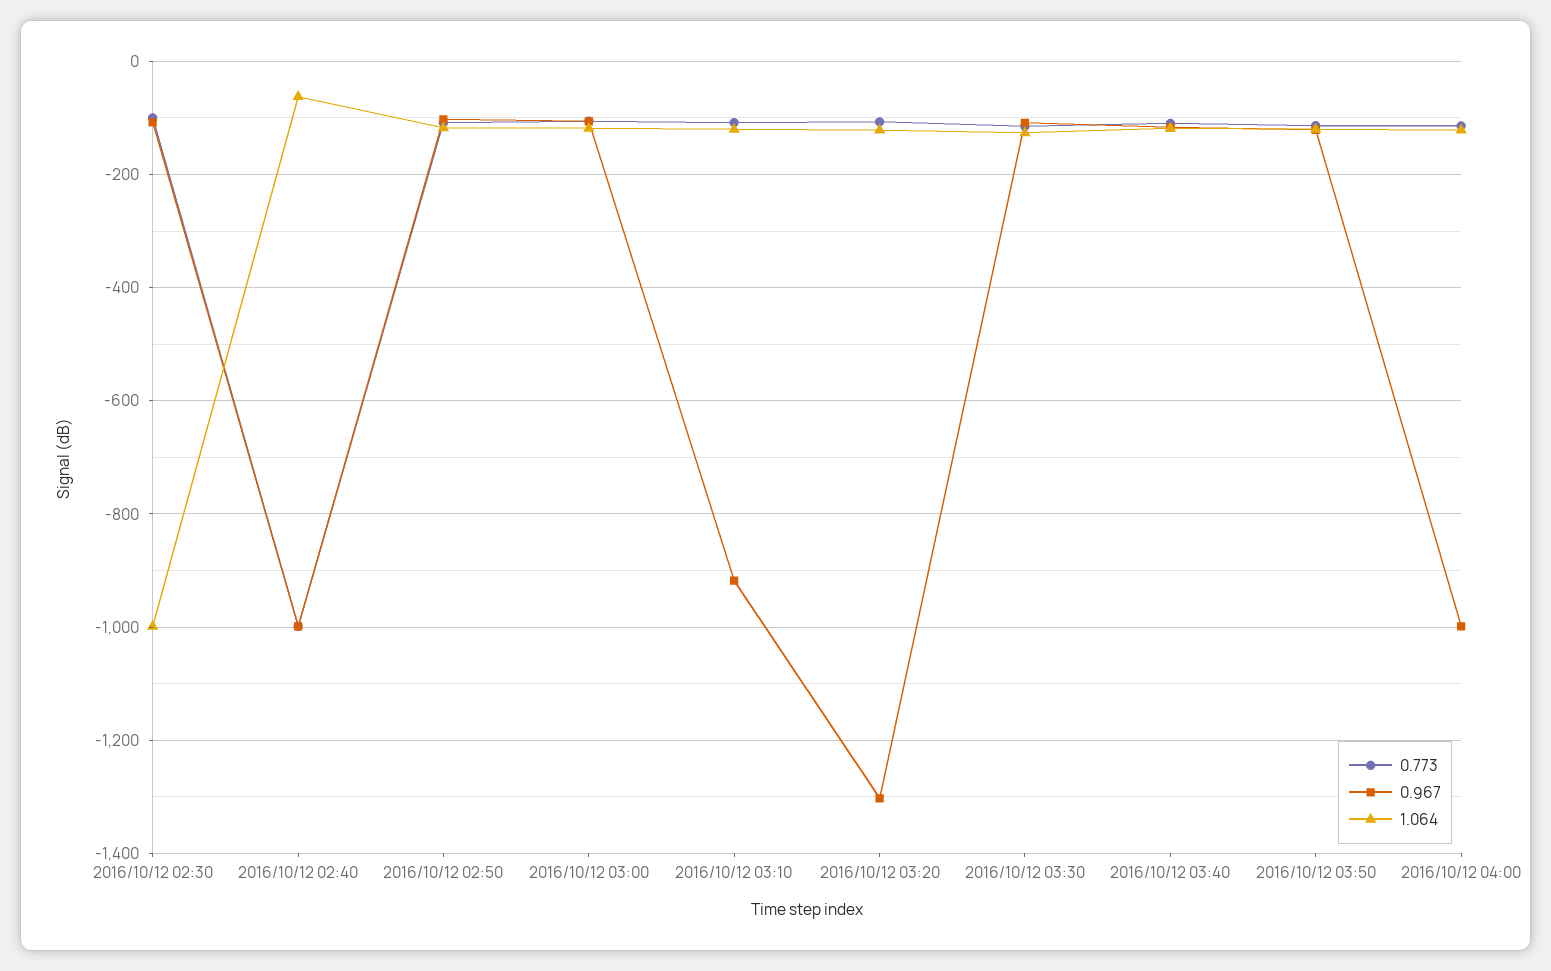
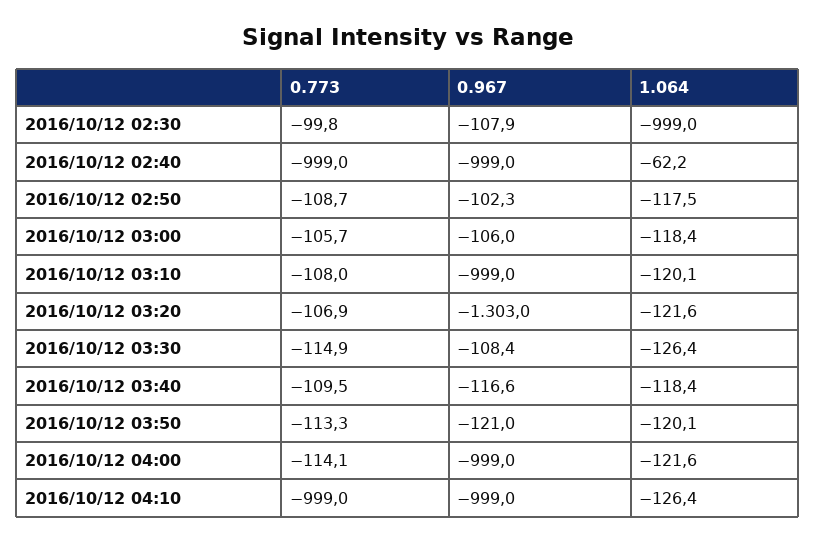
0.967, 2016/10/12 03:10: -920 -> -999
0.773, 2016/10/12 04:10: none -> -999
0.967, 2016/10/12 04:10: none -> -999
1.064, 2016/10/12 04:10: none -> -126.4

